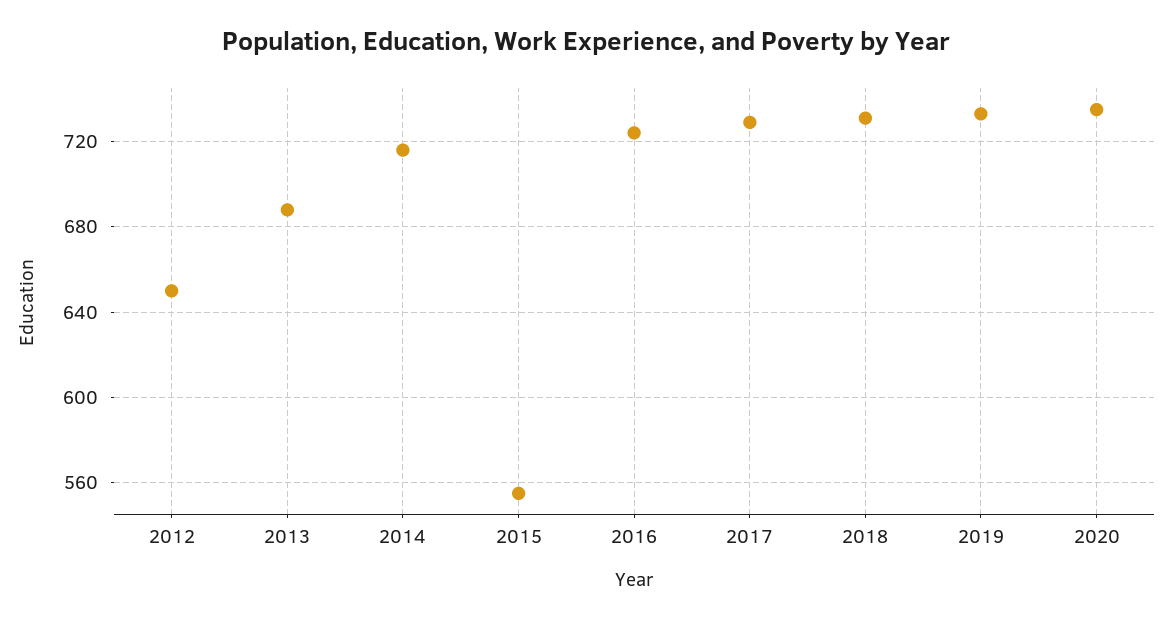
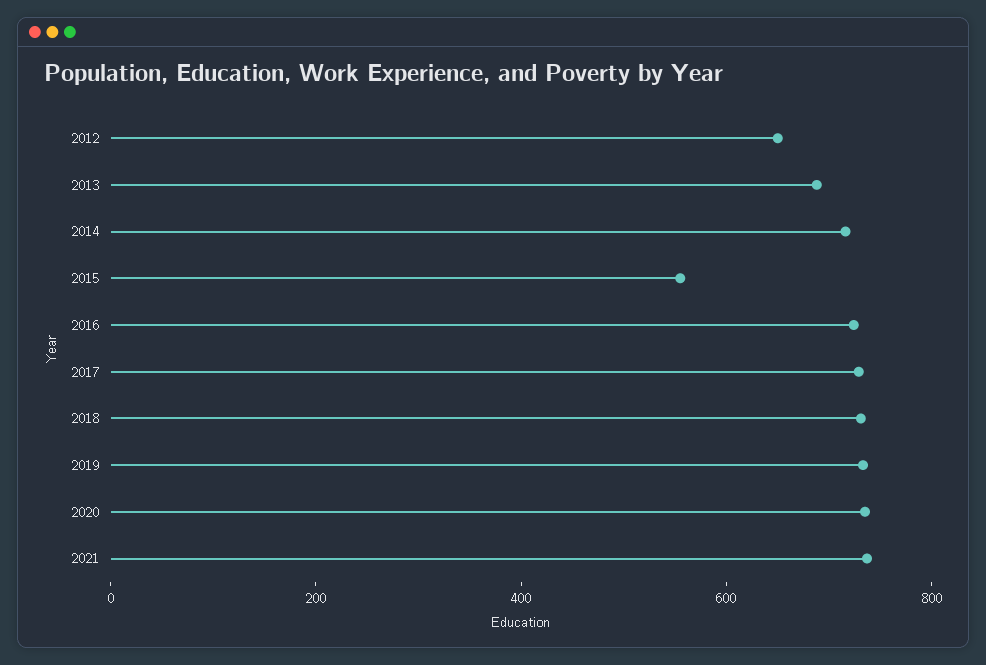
2021: none -> 750

